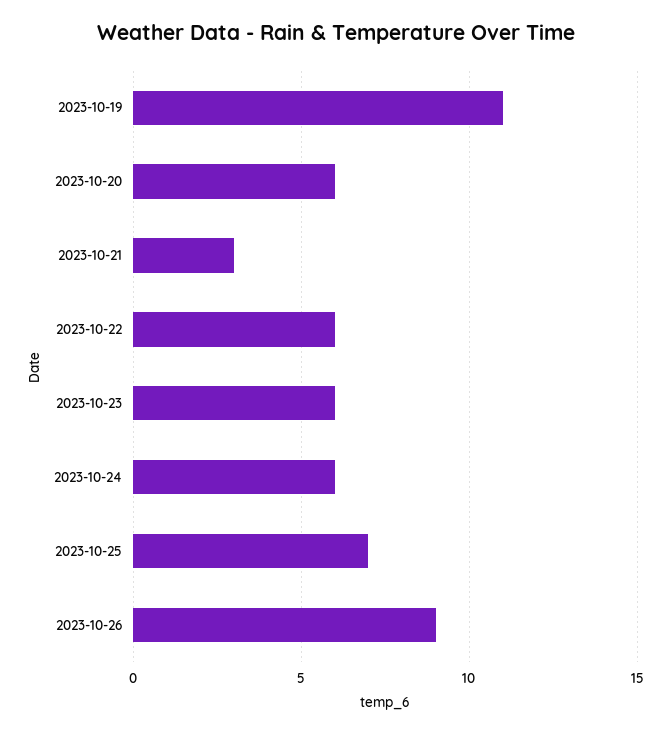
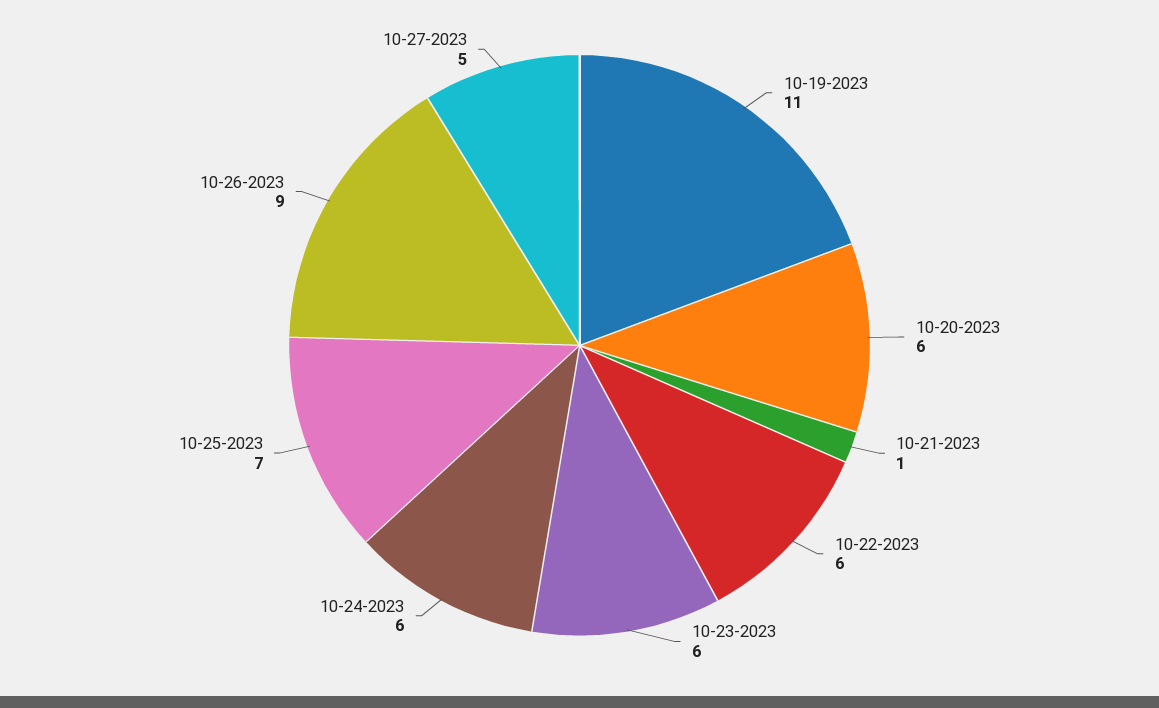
2023-10-21: 3 -> 1
10-27-2023: none -> 5

